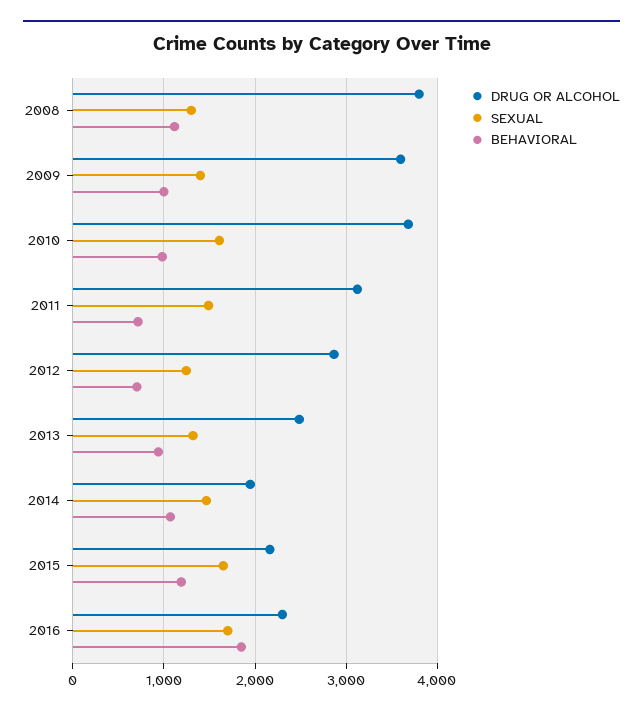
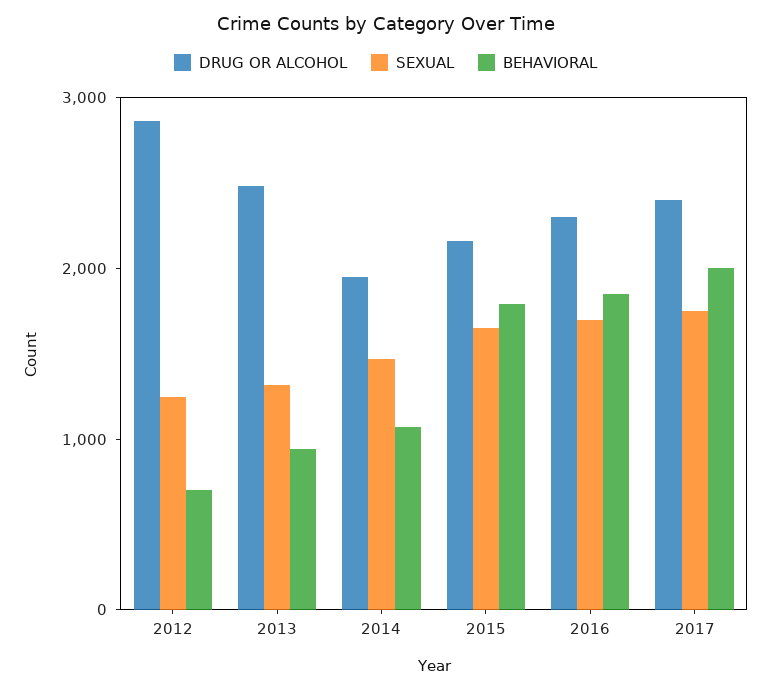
DRUG OR ALCOHOL, 2008: 3800 -> none
SEXUAL, 2008: 1300 -> none
BEHAVIORAL, 2008: 1100 -> none
DRUG OR ALCOHOL, 2009: 3600 -> none
SEXUAL, 2009: 1400 -> none
BEHAVIORAL, 2009: 1000 -> none
DRUG OR ALCOHOL, 2010: 3700 -> none
SEXUAL, 2010: 1600 -> none
BEHAVIORAL, 2010: 1000 -> none
DRUG OR ALCOHOL, 2011: 3100 -> none
SEXUAL, 2011: 1500 -> none
BEHAVIORAL, 2011: 700 -> none
BEHAVIORAL, 2015: 1200 -> 1800
DRUG OR ALCOHOL, 2017: none -> 2400
SEXUAL, 2017: none -> 1800
BEHAVIORAL, 2017: none -> 2000

